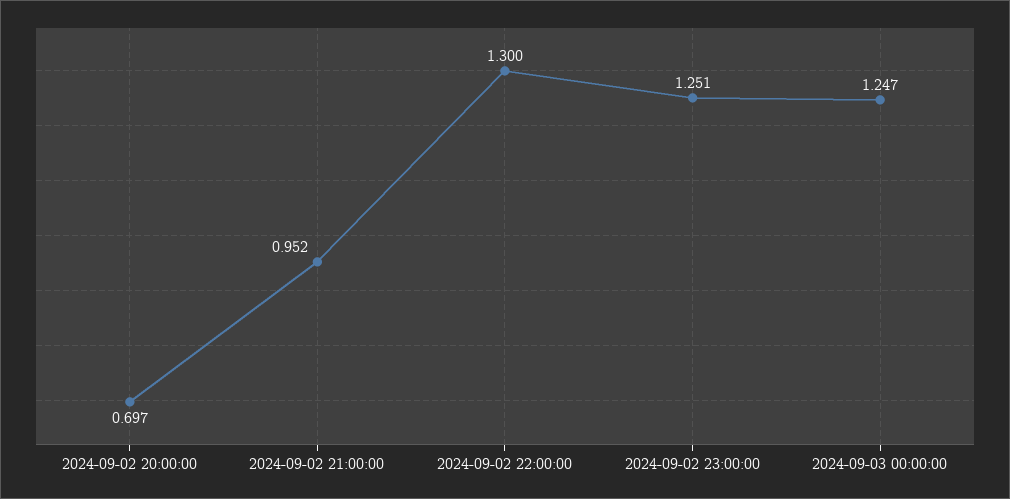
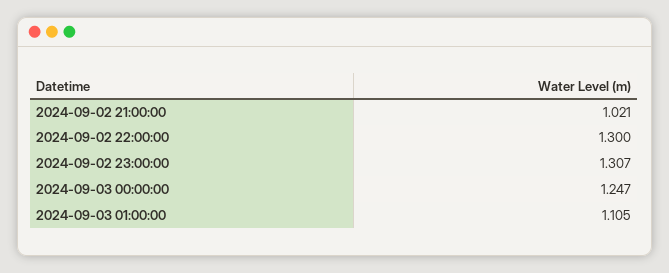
2024-09-02 20:00:00: 0.697 -> none
2024-09-02 21:00:00: 0.952 -> 1.021
2024-09-02 23:00:00: 1.251 -> 1.307
2024-09-03 01:00:00: none -> 1.105

